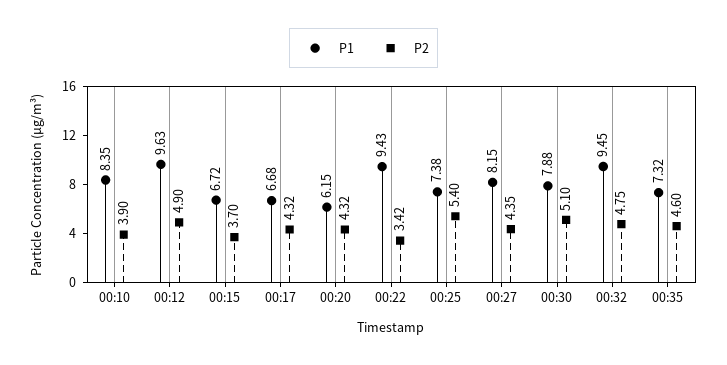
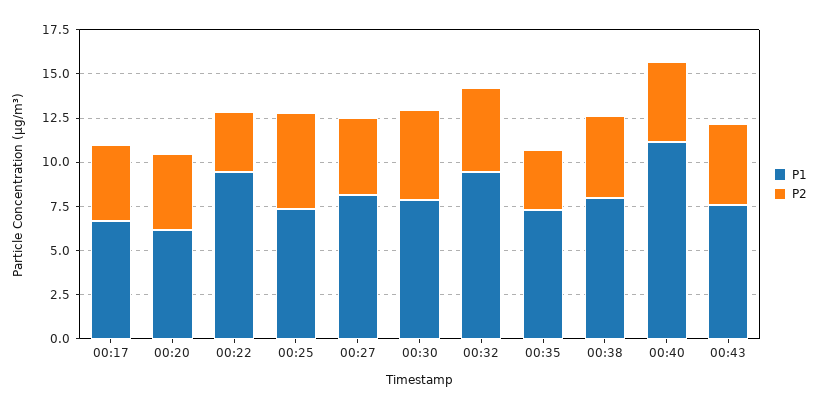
P1, 00:10: 8.35 -> none
P2, 00:10: 3.9 -> none
P1, 00:12: 9.63 -> none
P2, 00:12: 4.9 -> none
P1, 00:15: 6.72 -> none
P2, 00:15: 3.7 -> none
P2, 00:35: 4.6 -> 3.5
P1, 00:38: none -> 8
P2, 00:38: none -> 4.5
P1, 00:40: none -> 11
P2, 00:40: none -> 4.5
P1, 00:43: none -> 7.5
P2, 00:43: none -> 4.5

